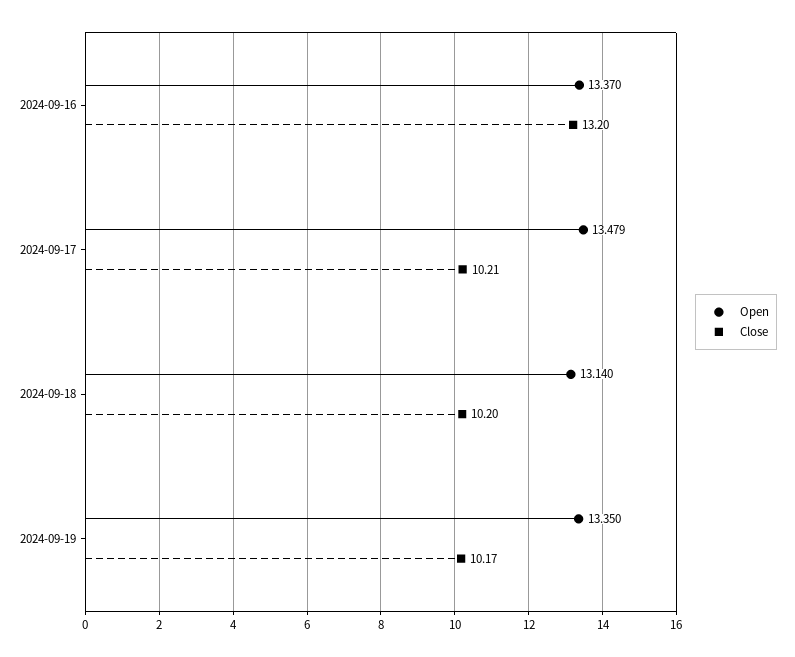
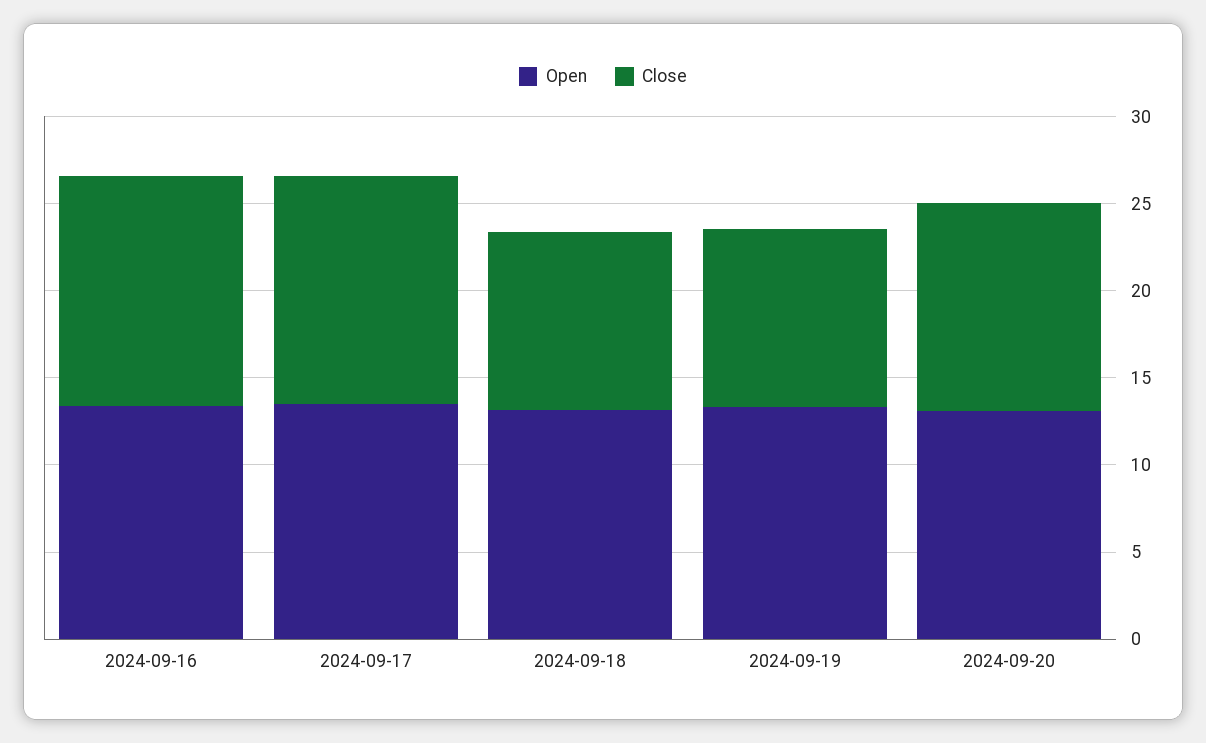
Close, 2024-09-17: 10.21 -> 13
Open, 2024-09-20: none -> 13
Close, 2024-09-20: none -> 12

